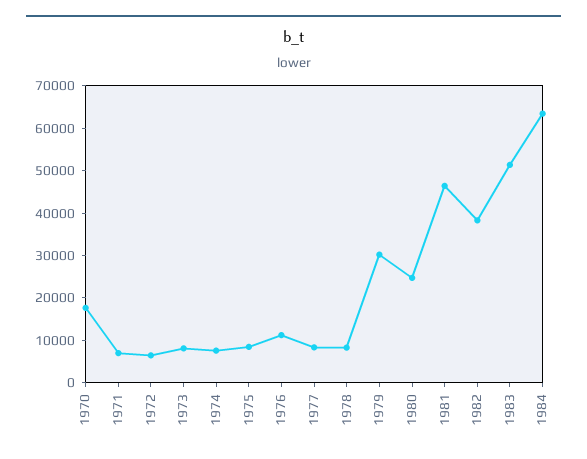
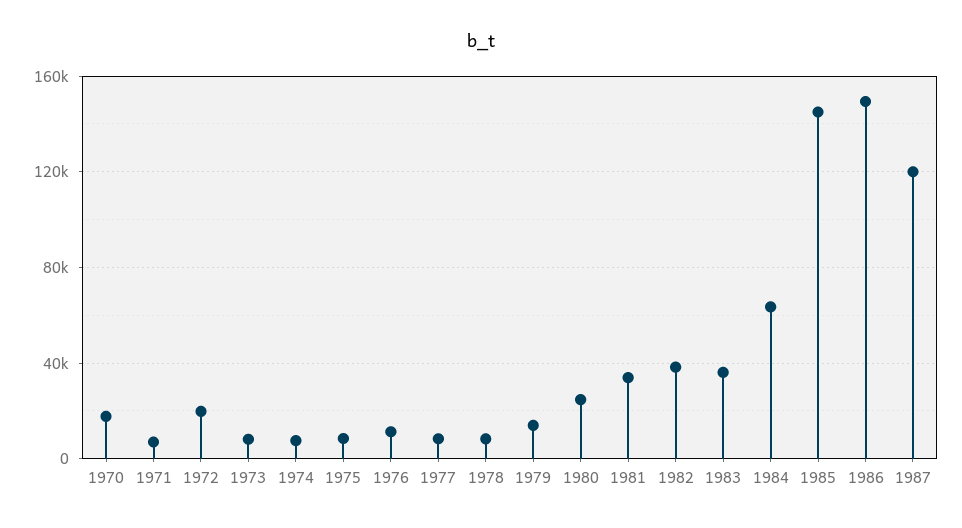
1972: 6000 -> 20000
1979: 30000 -> 15000
1981: 46000 -> 35000
1983: 52000 -> 35000
1985: none -> 145000
1986: none -> 150000
1987: none -> 120000

